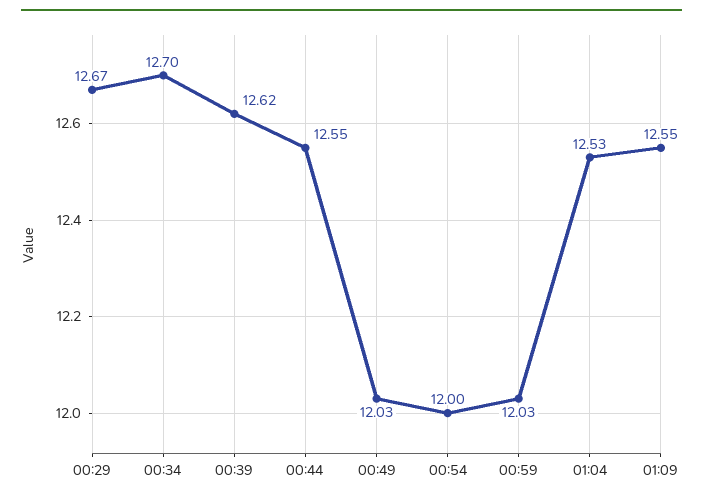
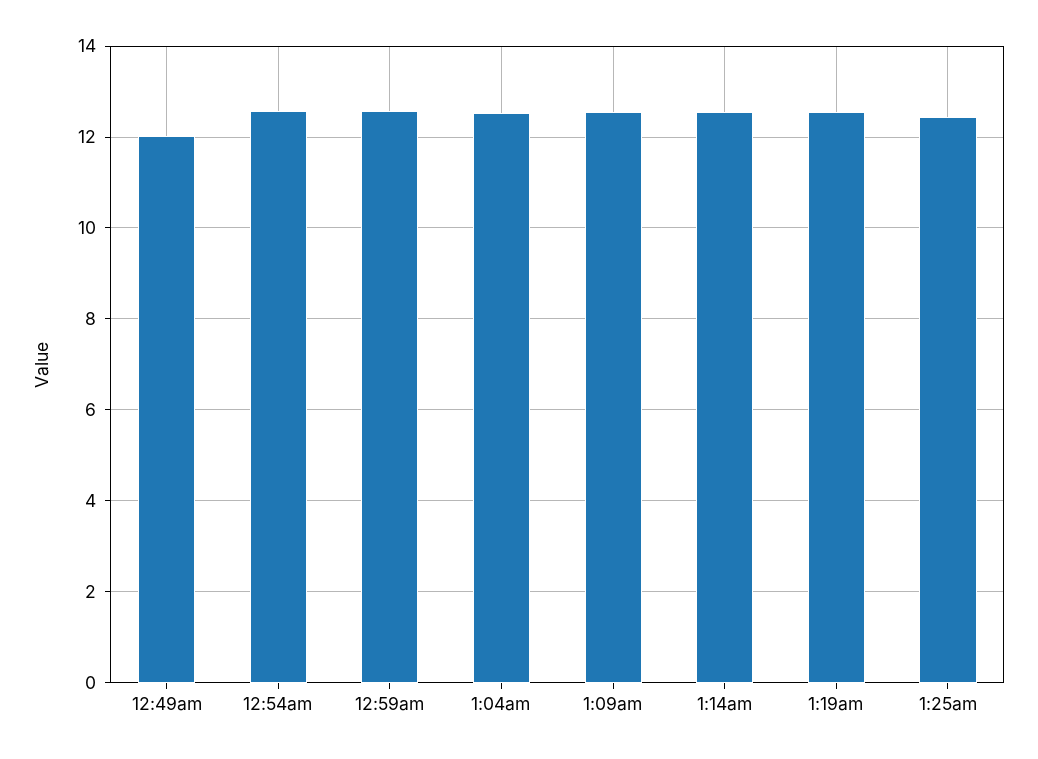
00:29: 12.67 -> none
00:34: 12.7 -> none
00:39: 12.62 -> none
00:44: 12.55 -> none
00:54: 12 -> 12.6
00:59: 12.03 -> 12.6
1:14am: none -> 12.6
1:19am: none -> 12.6
1:25am: none -> 12.4

